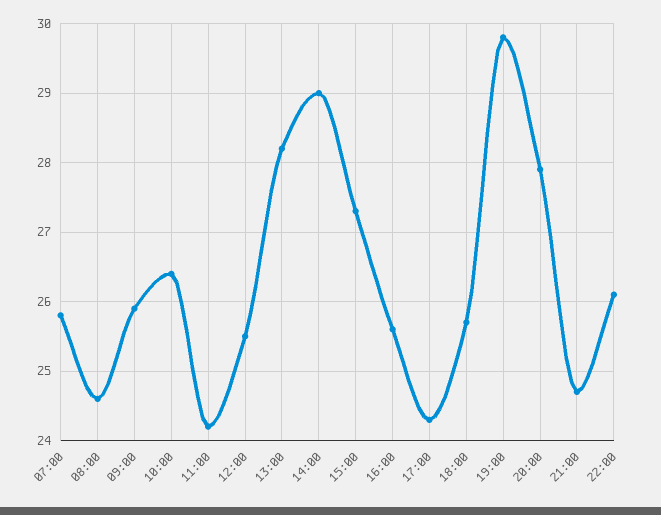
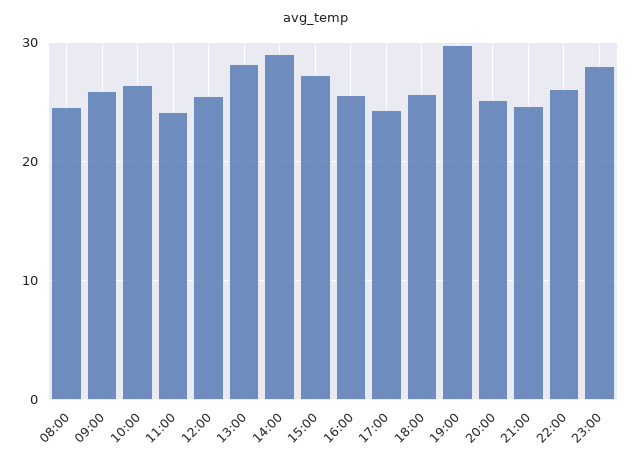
07:00: 25.8 -> none
20:00: 27.9 -> 25
23:00: none -> 28

